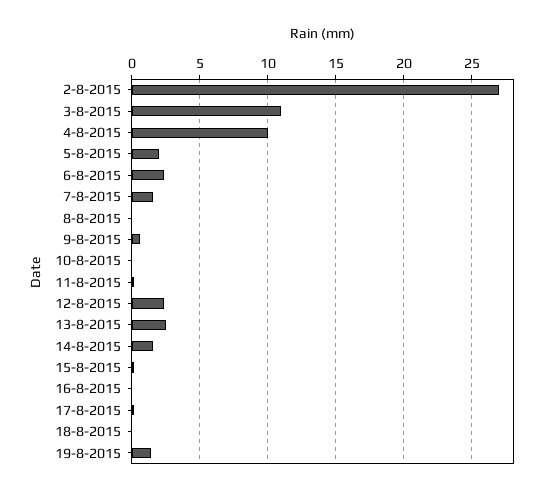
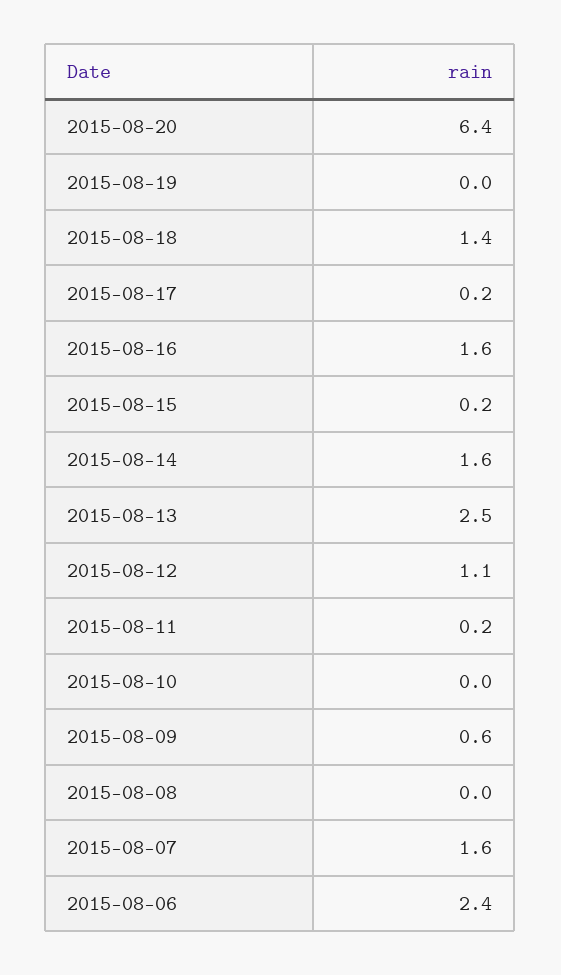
2-8-2015: 27 -> none
3-8-2015: 11 -> none
4-8-2015: 10 -> none
5-8-2015: 2 -> none
12-8-2015: 2.5 -> 1.1
16-8-2015: 0 -> 1.6
18-8-2015: 0 -> 1.4
19-8-2015: 1.5 -> 0
2015-08-20: none -> 6.4

